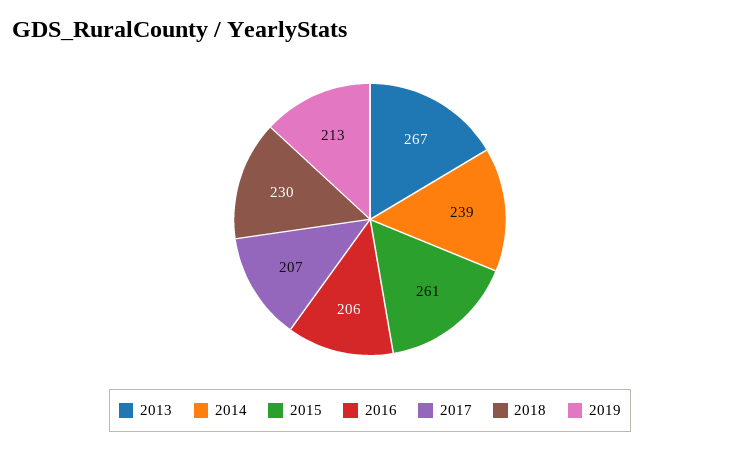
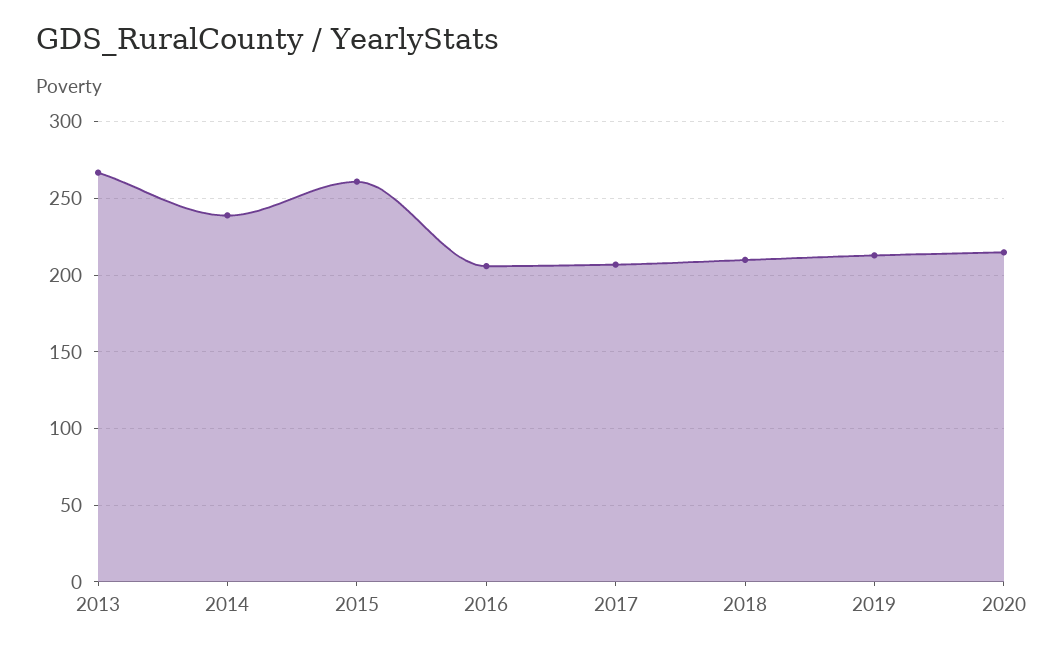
2018: 230 -> 210
2020: none -> 215

